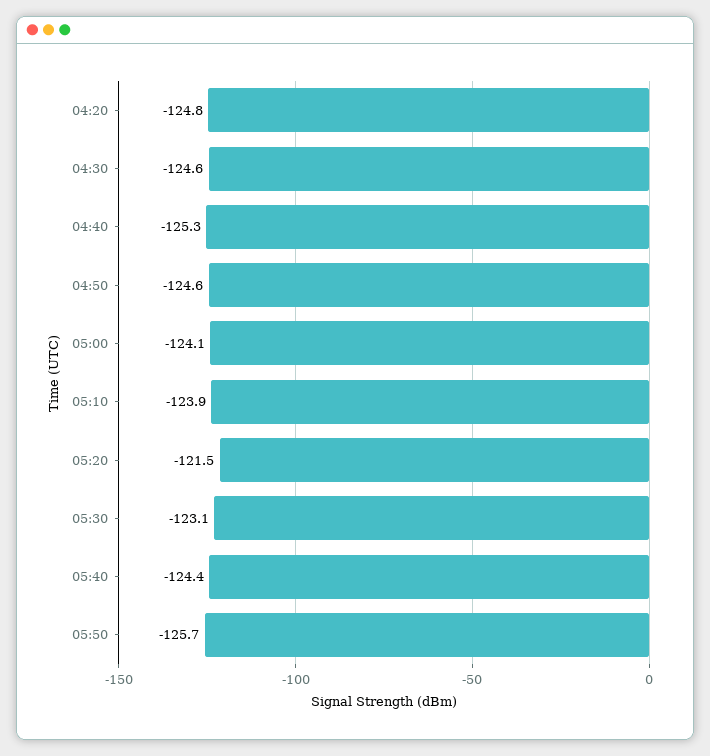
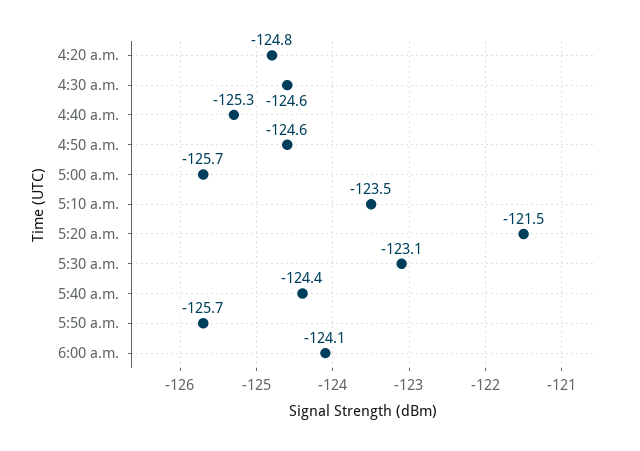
05:00: -124.1 -> -125.7
05:10: -123.9 -> -123.5
6:00 a.m.: none -> -124.1

